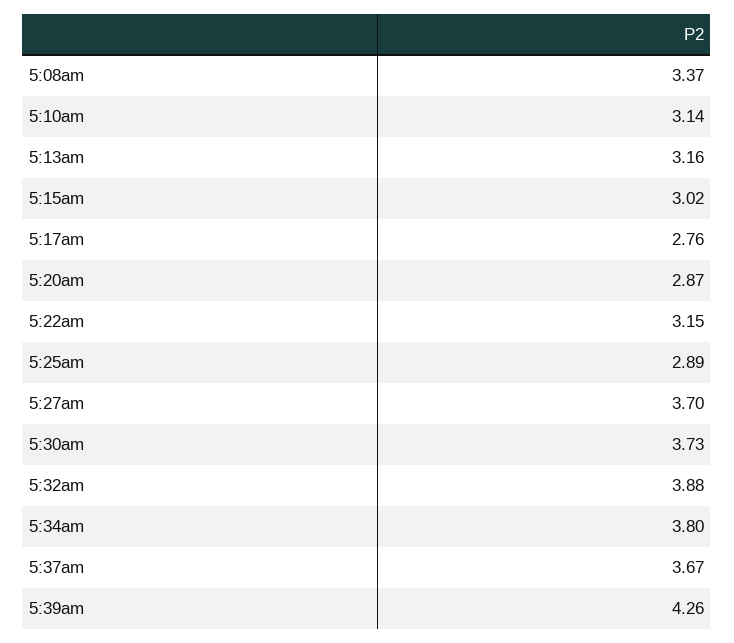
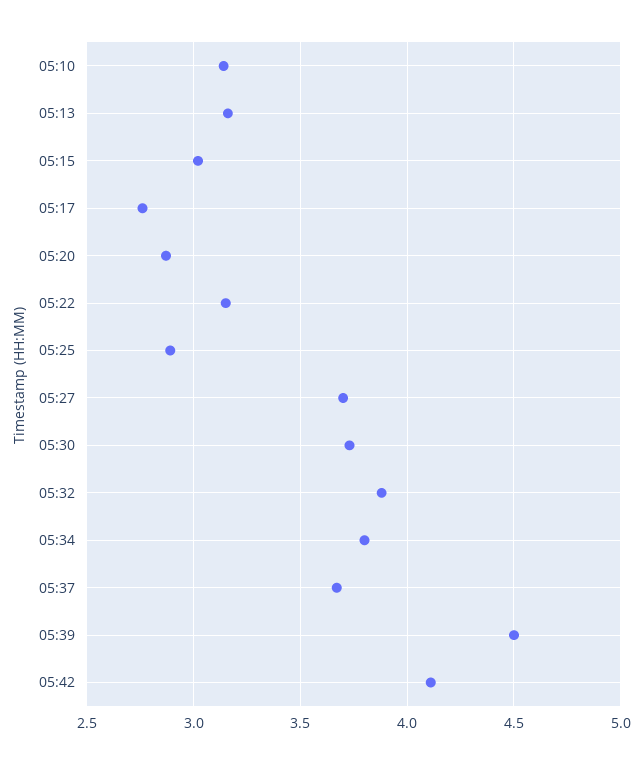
5:08am: 3.37 -> none
5:39am: 4.26 -> 4.5
05:42: none -> 4.1

